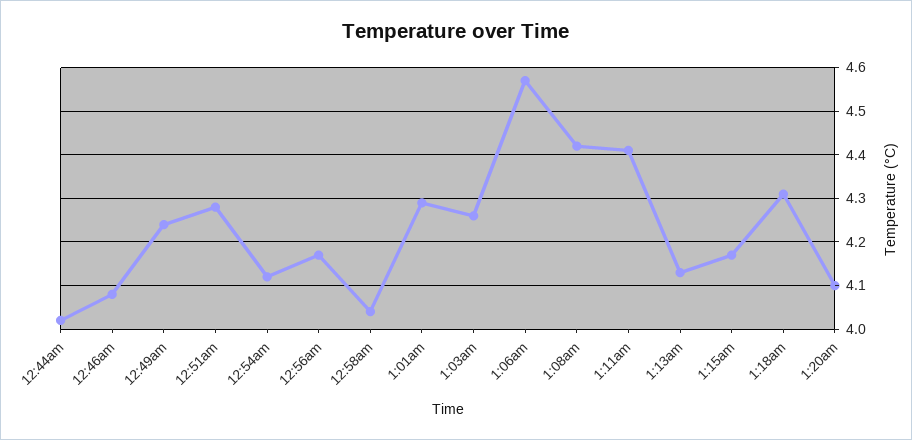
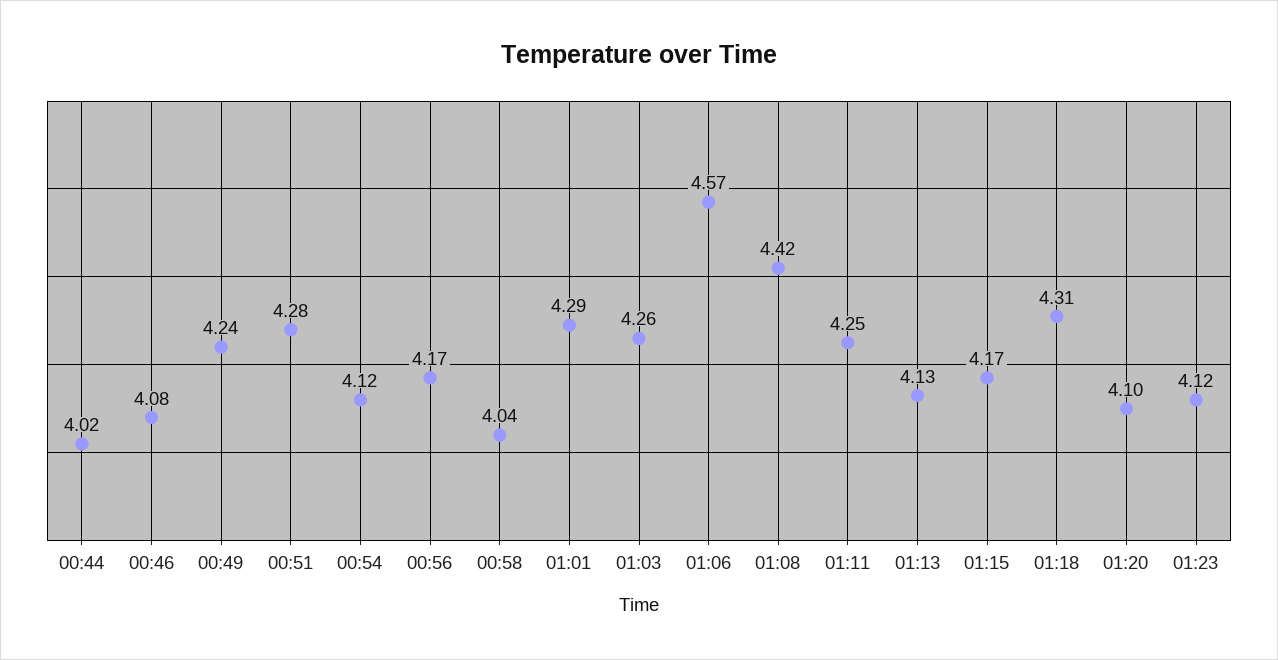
1:11am: 4.4 -> 4.25
01:23: none -> 4.12

